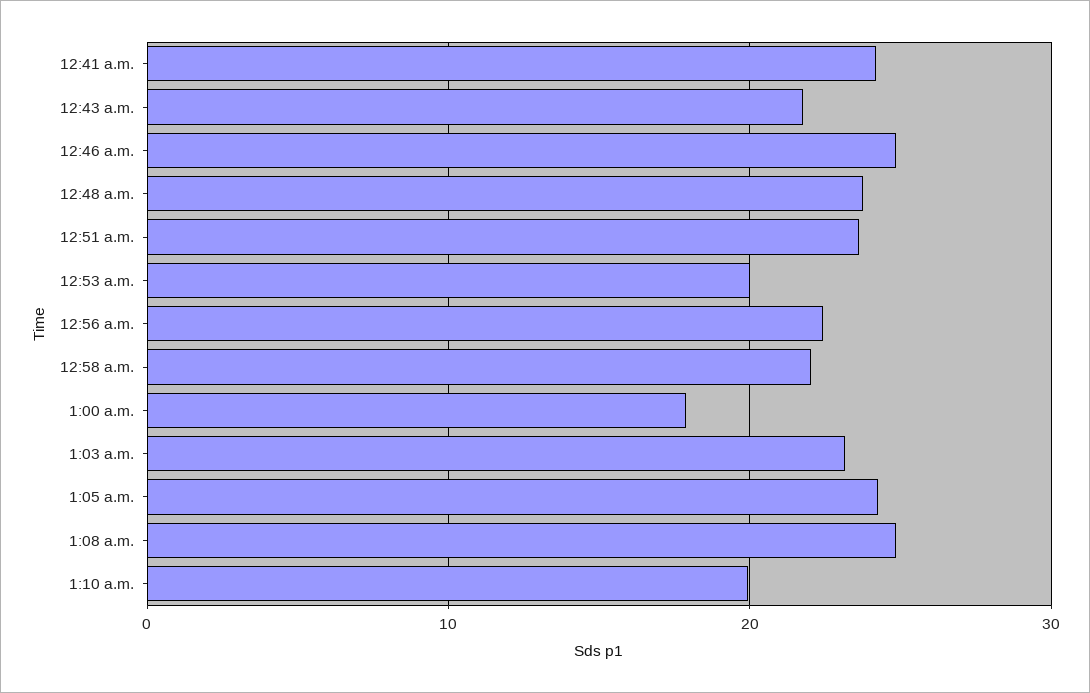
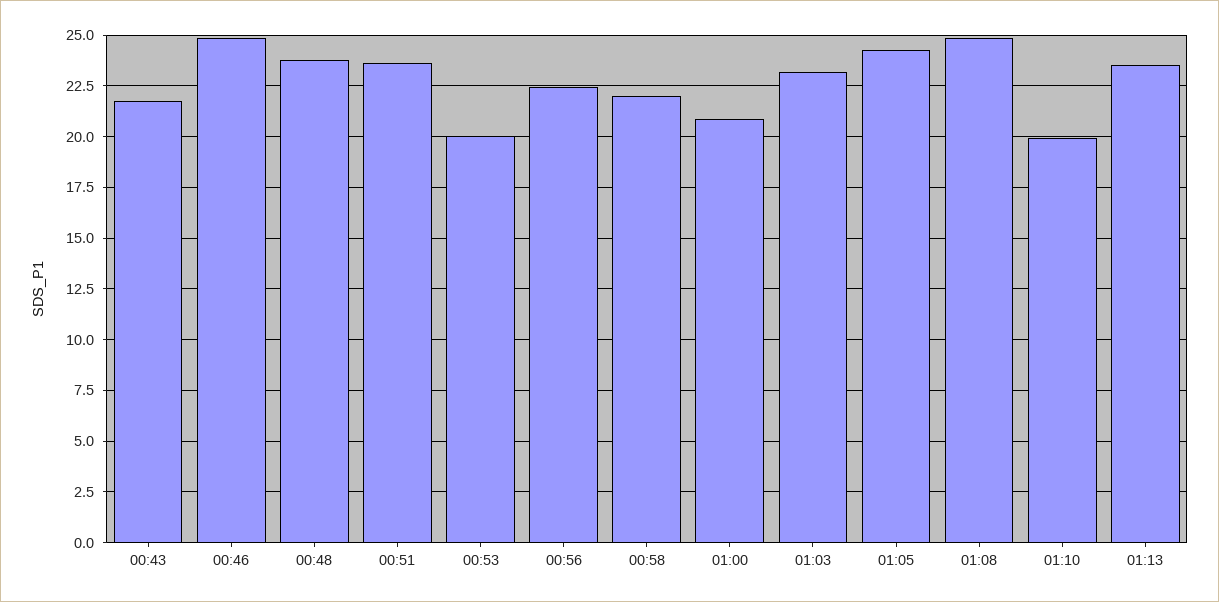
12:41 a.m.: 24 -> none
1:00 a.m.: 18 -> 21
01:13: none -> 23.5

